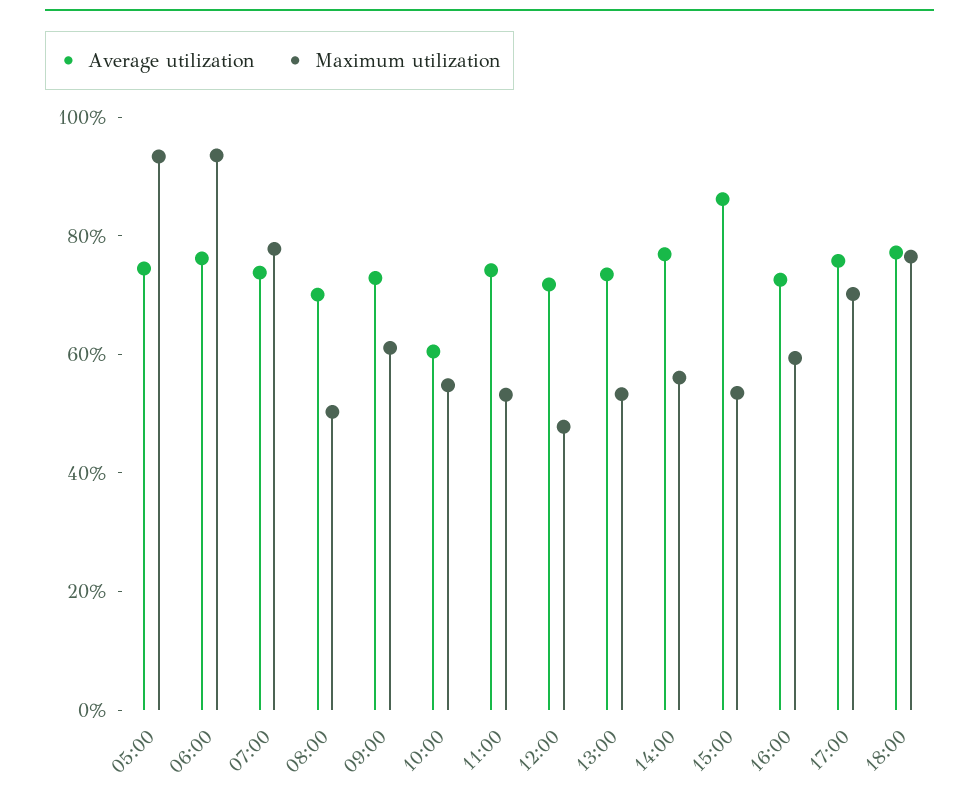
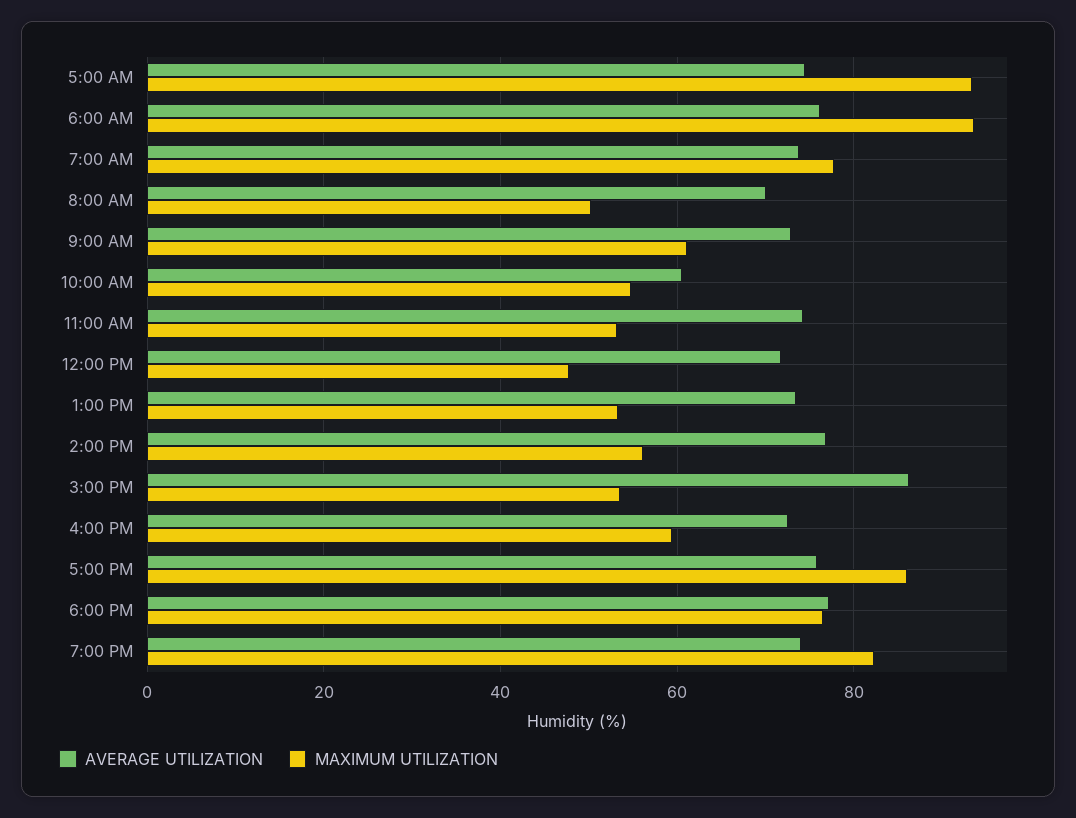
Maximum utilization, 17:00: 70 -> 86
Average utilization, 7:00 PM: none -> 74
Maximum utilization, 7:00 PM: none -> 82

